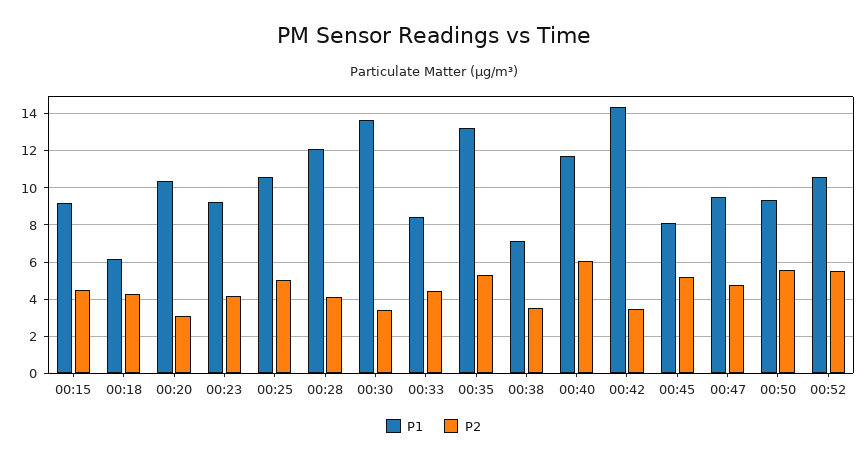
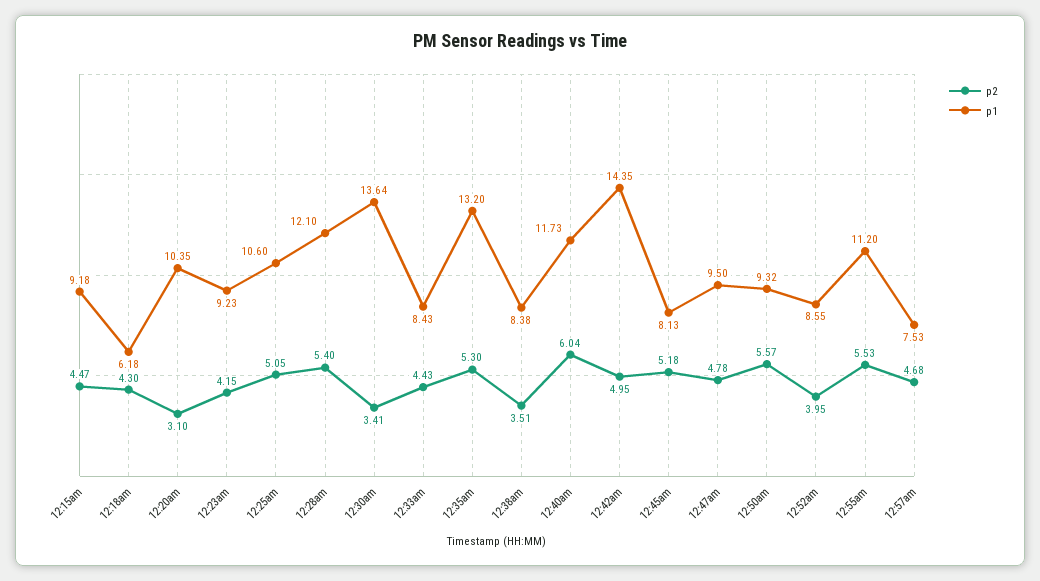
P2, 00:28: 4 -> 5.4
P1, 00:38: 7 -> 8.38
P2, 00:42: 3.5 -> 4.95
P1, 00:52: 10.5 -> 8.55
P2, 00:52: 5.5 -> 3.95
P2, 12:55am: none -> 5.53
P1, 12:55am: none -> 11.2
P2, 12:57am: none -> 4.68
P1, 12:57am: none -> 7.53

